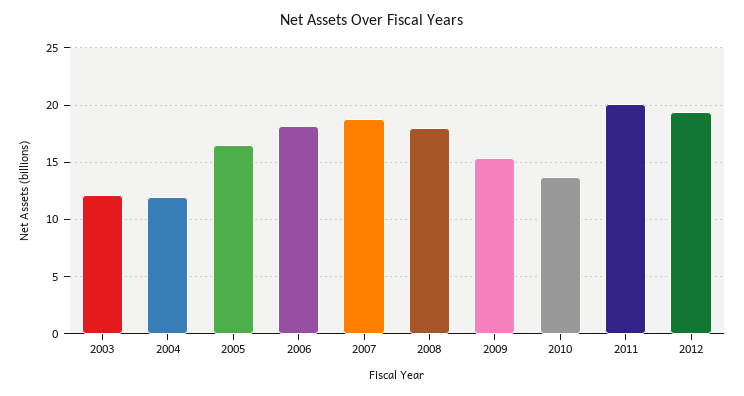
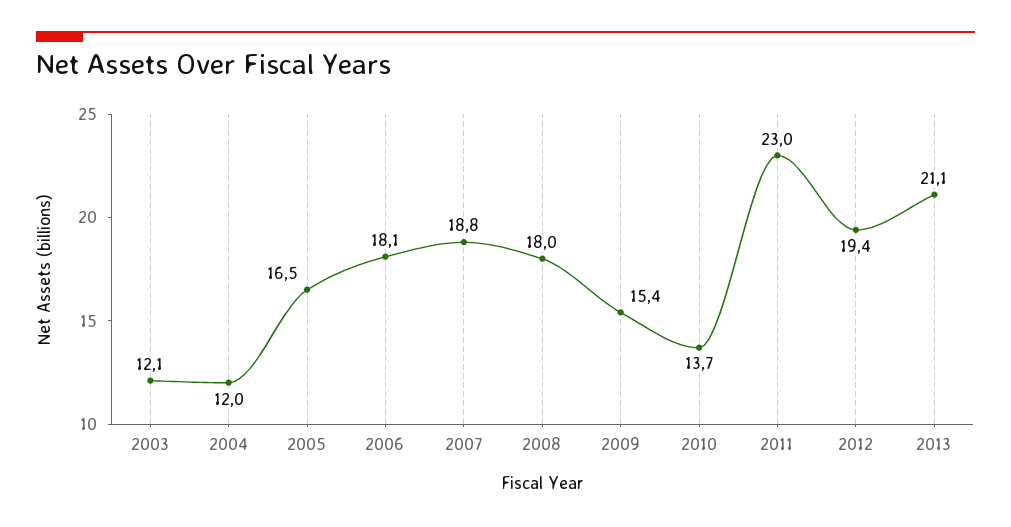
2011: 20 -> 23
2013: none -> 21.1

